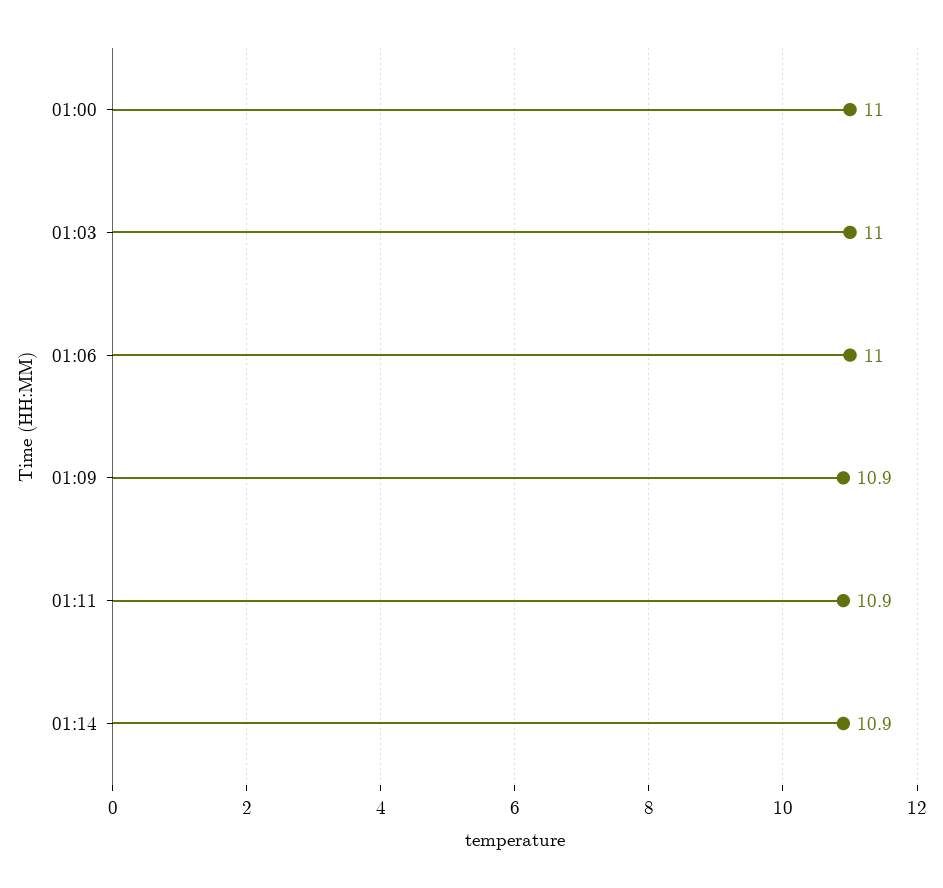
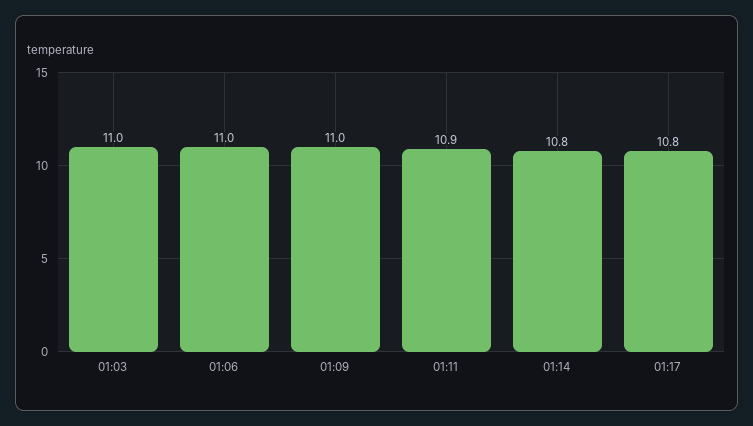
01:00: 11 -> none
01:09: 10.9 -> 11
01:14: 10.9 -> 10.8
01:17: none -> 10.8

